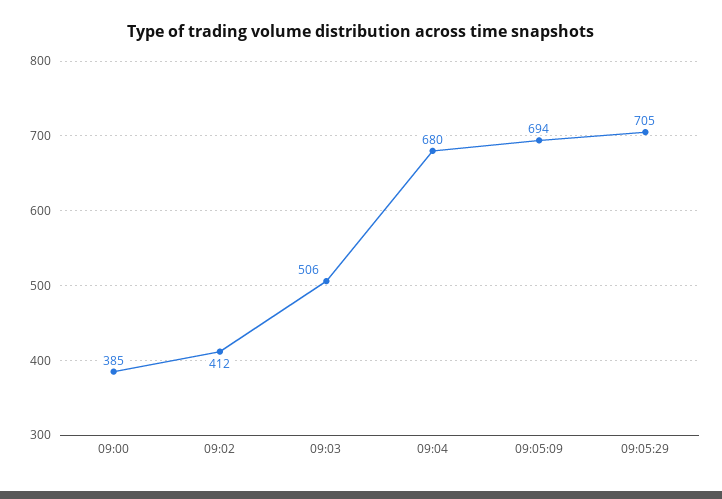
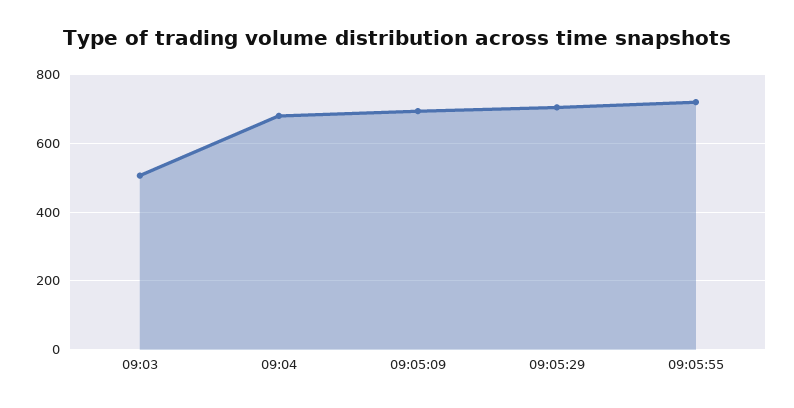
09:00: 385 -> none
09:02: 412 -> none
09:05:55: none -> 720

